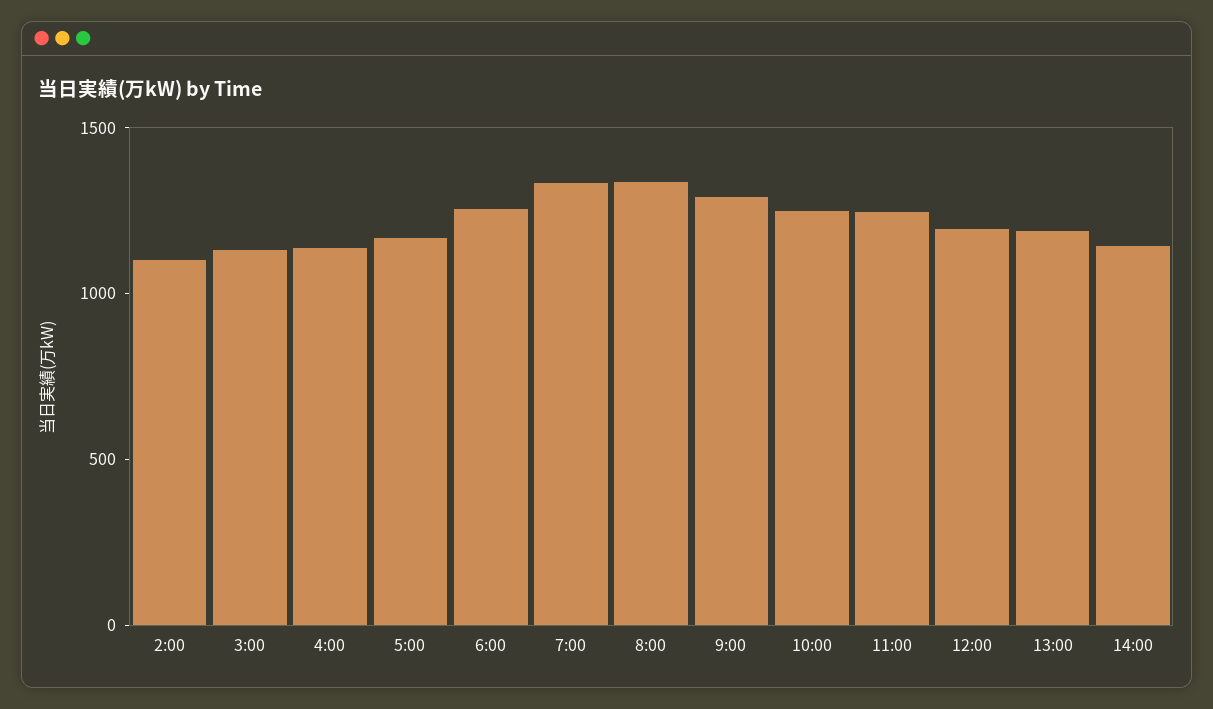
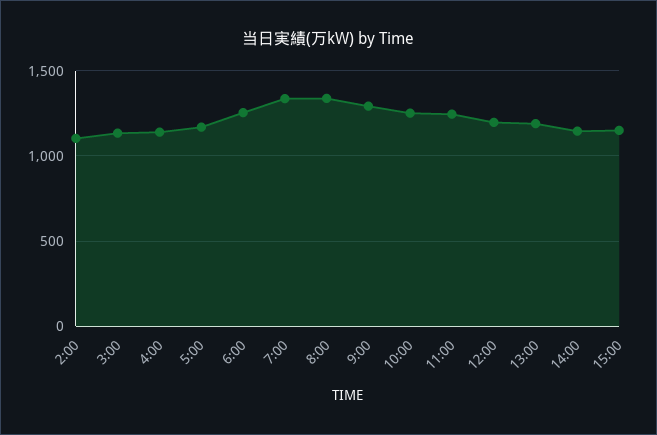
15:00: none -> 1150

